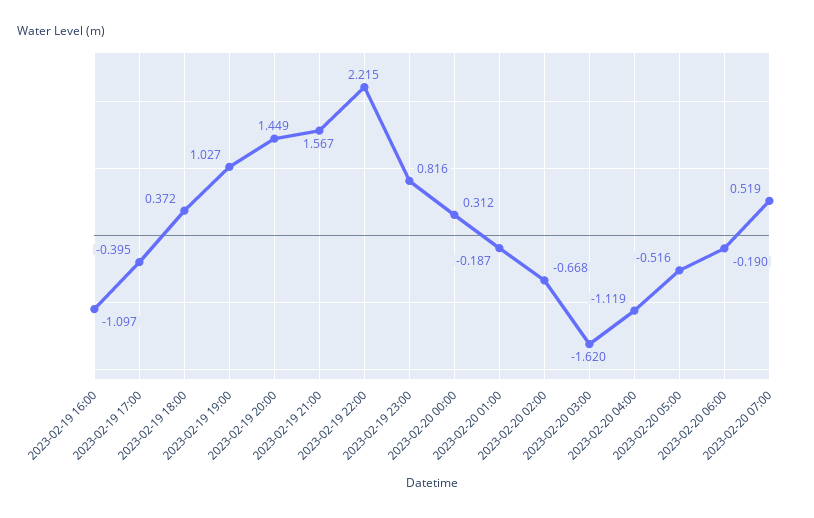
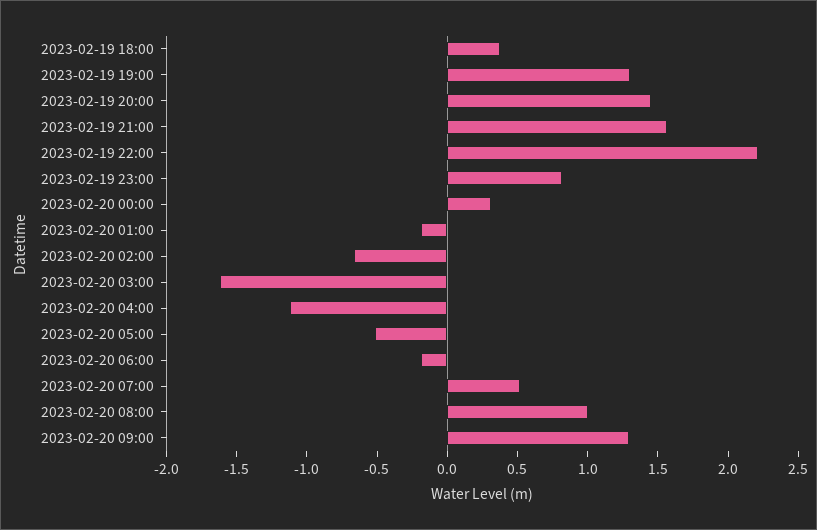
2023-02-19 16:00: -1.097 -> none
2023-02-19 17:00: -0.395 -> none
2023-02-19 19:00: 1.027 -> 1.3
2023-02-20 08:00: none -> 1
2023-02-20 09:00: none -> 1.3

